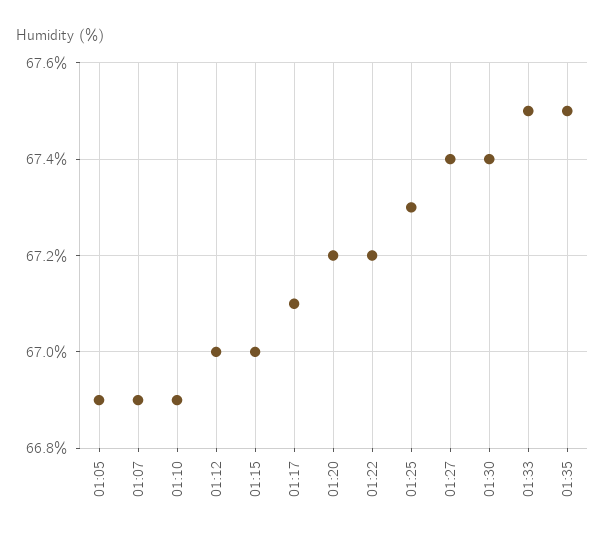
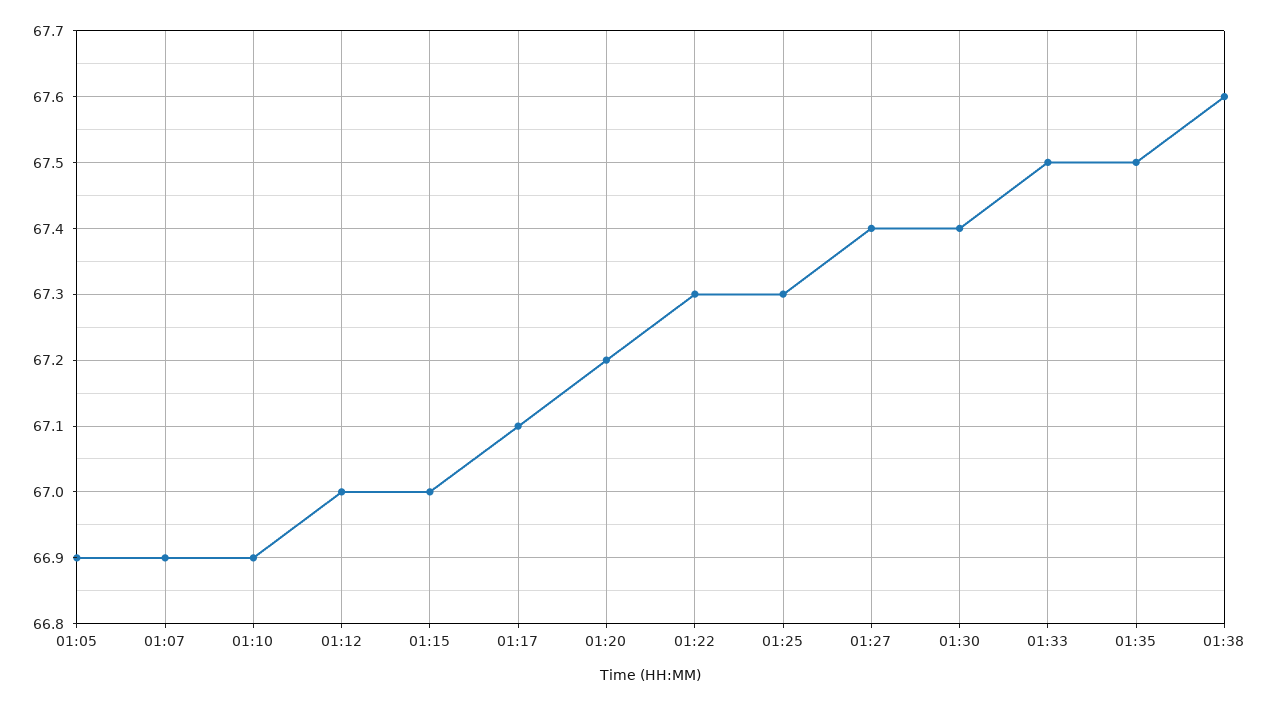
01:22: 67.2 -> 67.3
01:38: none -> 67.6

